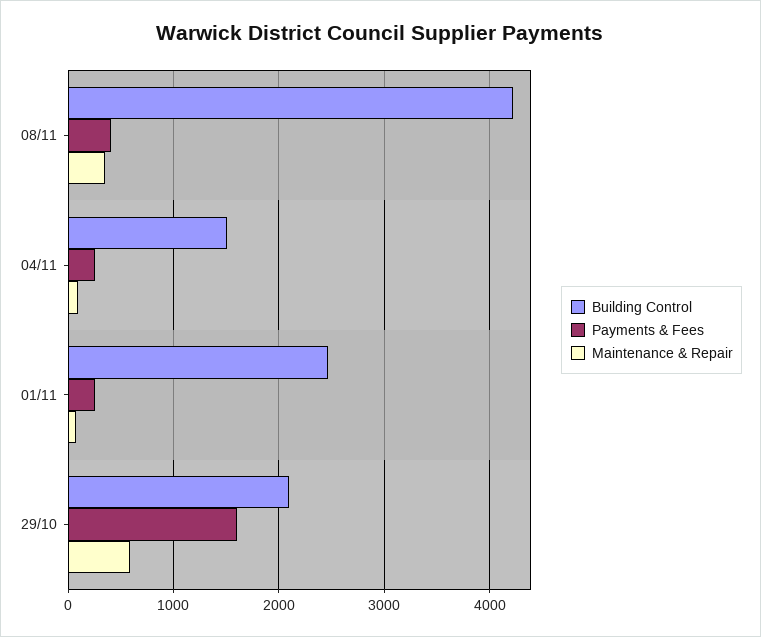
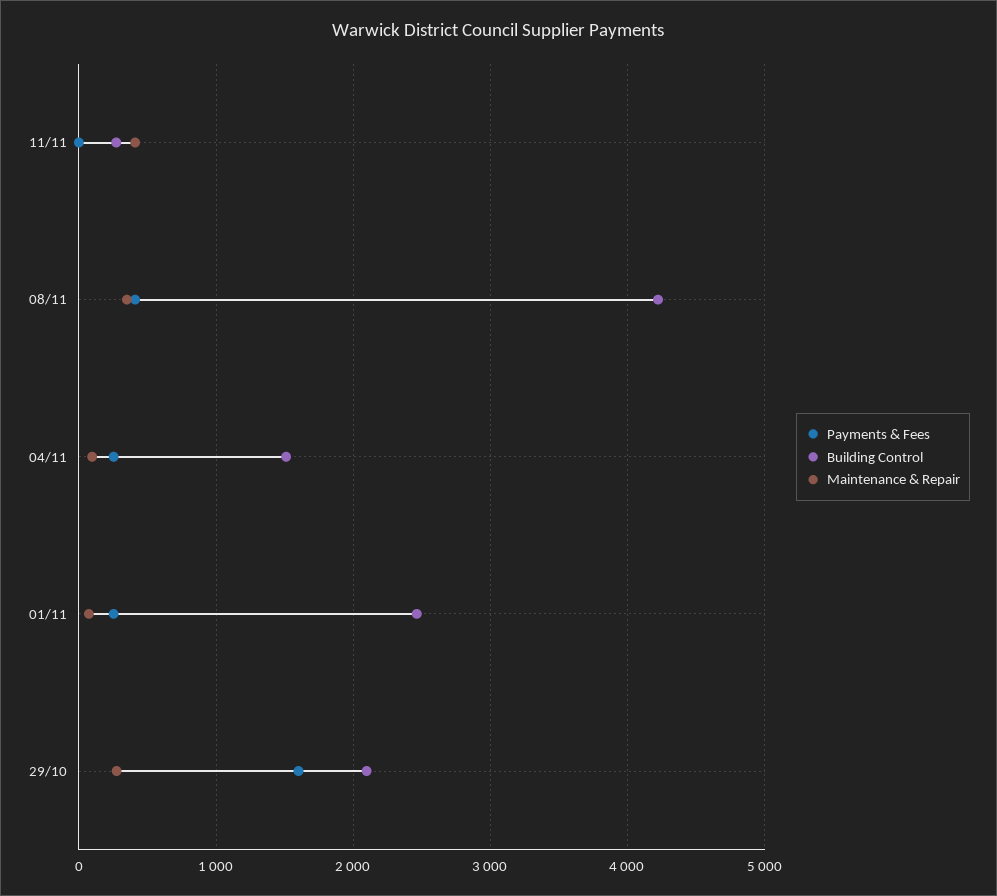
Maintenance & Repair, 29/10: 600 -> 300
Payments & Fees, 11/11: none -> 0
Building Control, 11/11: none -> 300
Maintenance & Repair, 11/11: none -> 400

